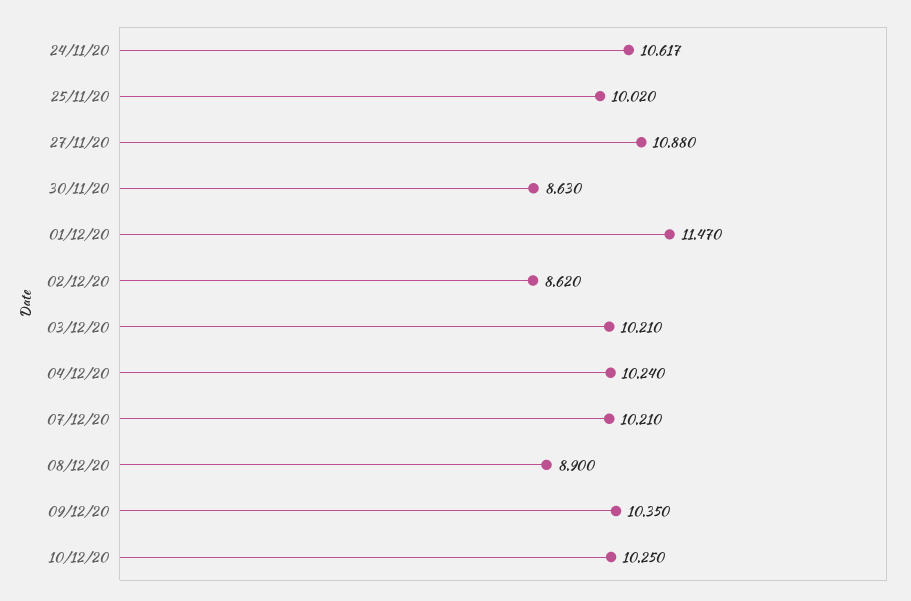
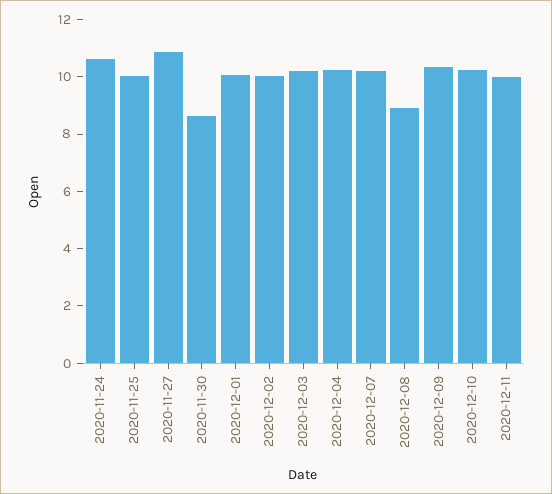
01/12/20: 11.47 -> 10
02/12/20: 8.62 -> 10
2020-12-11: none -> 10

